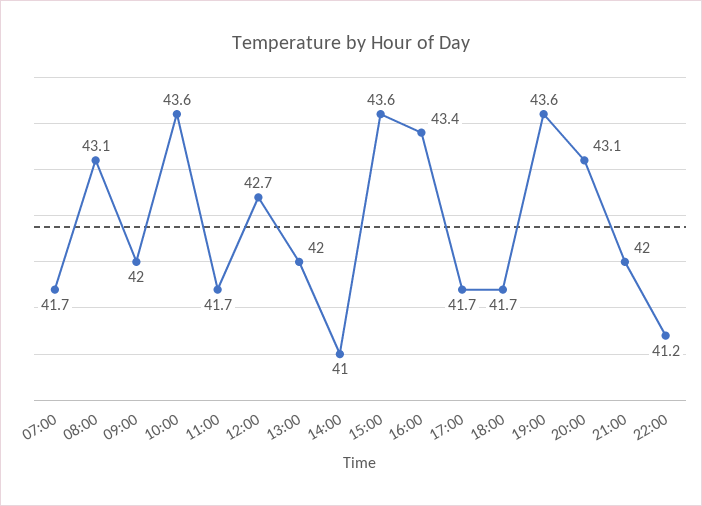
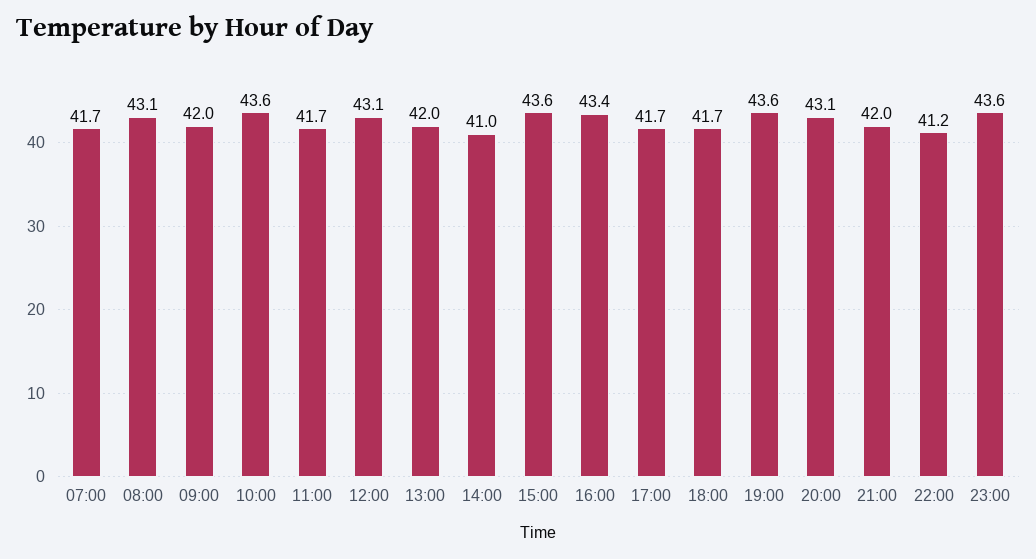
12:00: 42.7 -> 43.1
23:00: none -> 43.6

